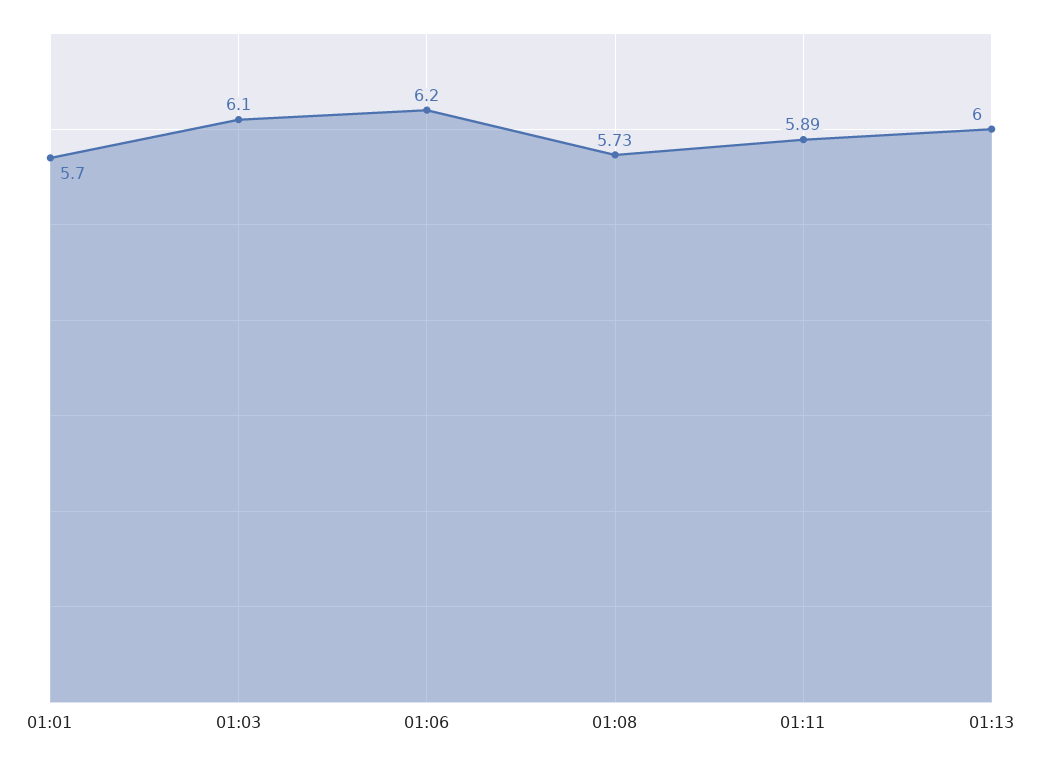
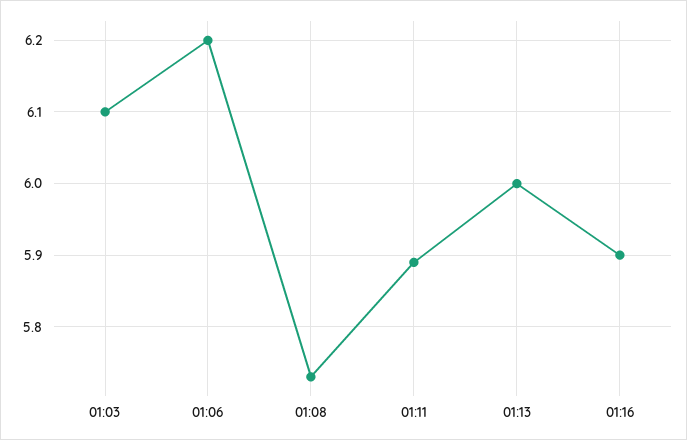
01:01: 5.7 -> none
01:16: none -> 5.9

